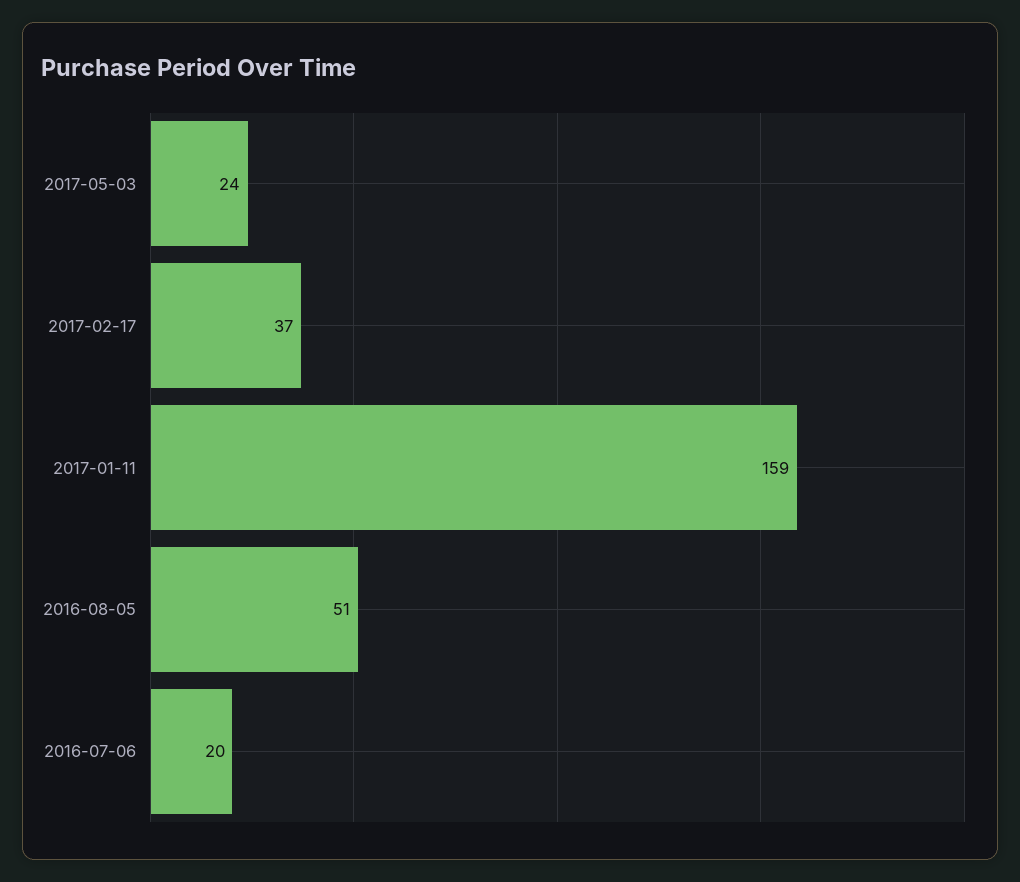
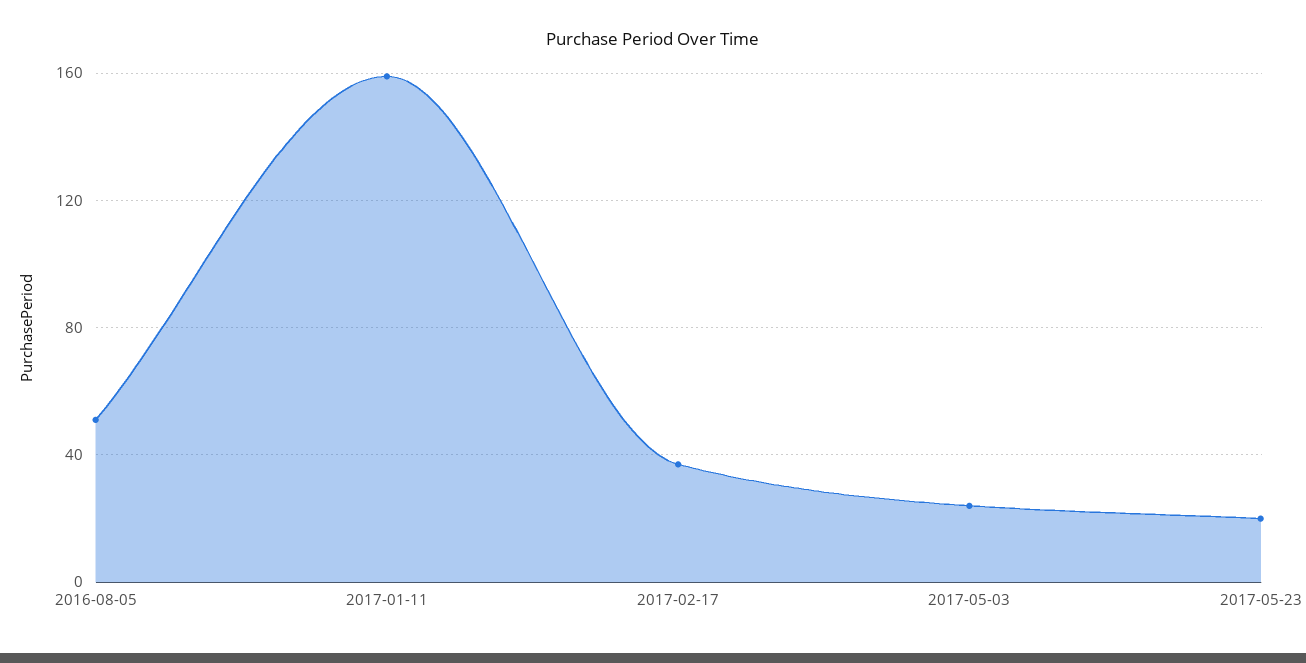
2016-07-06: 20 -> none
2017-05-23: none -> 20

